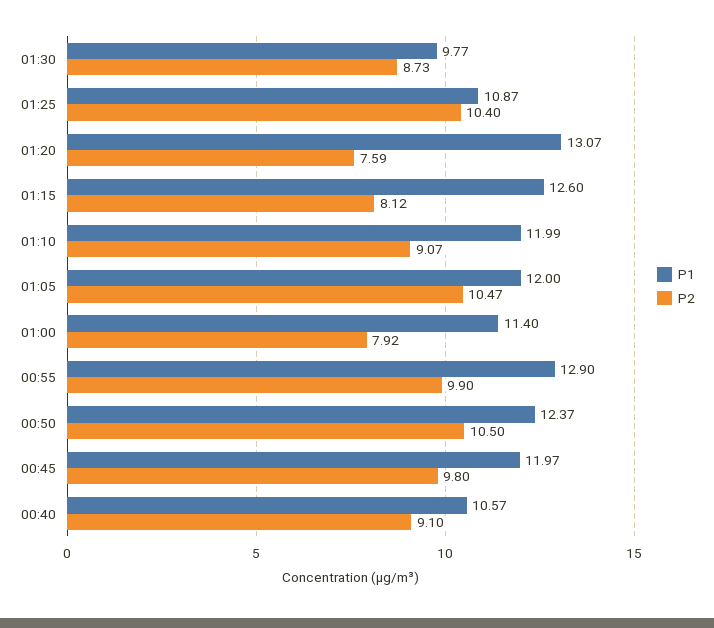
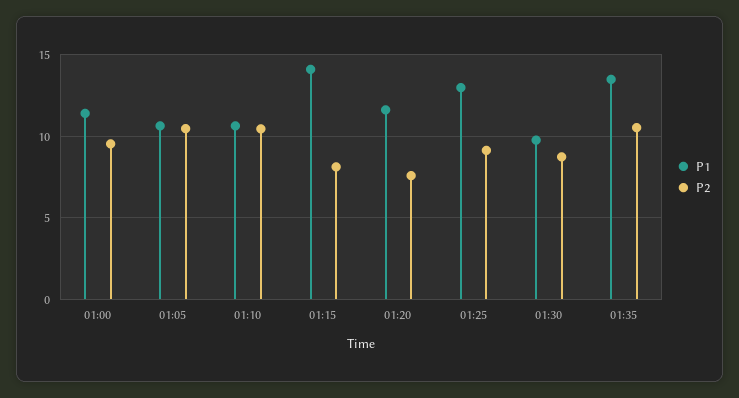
P1, 01:25: 10.87 -> 13
P2, 01:25: 10.4 -> 9
P1, 01:20: 13.07 -> 11.5
P1, 01:15: 12.6 -> 14
P1, 01:10: 11.99 -> 10.5
P2, 01:10: 9.07 -> 10.5
P1, 01:05: 12 -> 10.5
P2, 01:00: 7.92 -> 9.5
P1, 00:55: 12.9 -> none
P2, 00:55: 9.9 -> none
P1, 00:50: 12.37 -> none
P2, 00:50: 10.5 -> none
P1, 00:45: 11.97 -> none
P2, 00:45: 9.8 -> none
P1, 00:40: 10.57 -> none
P2, 00:40: 9.1 -> none
P1, 01:35: none -> 13.5
P2, 01:35: none -> 10.5

